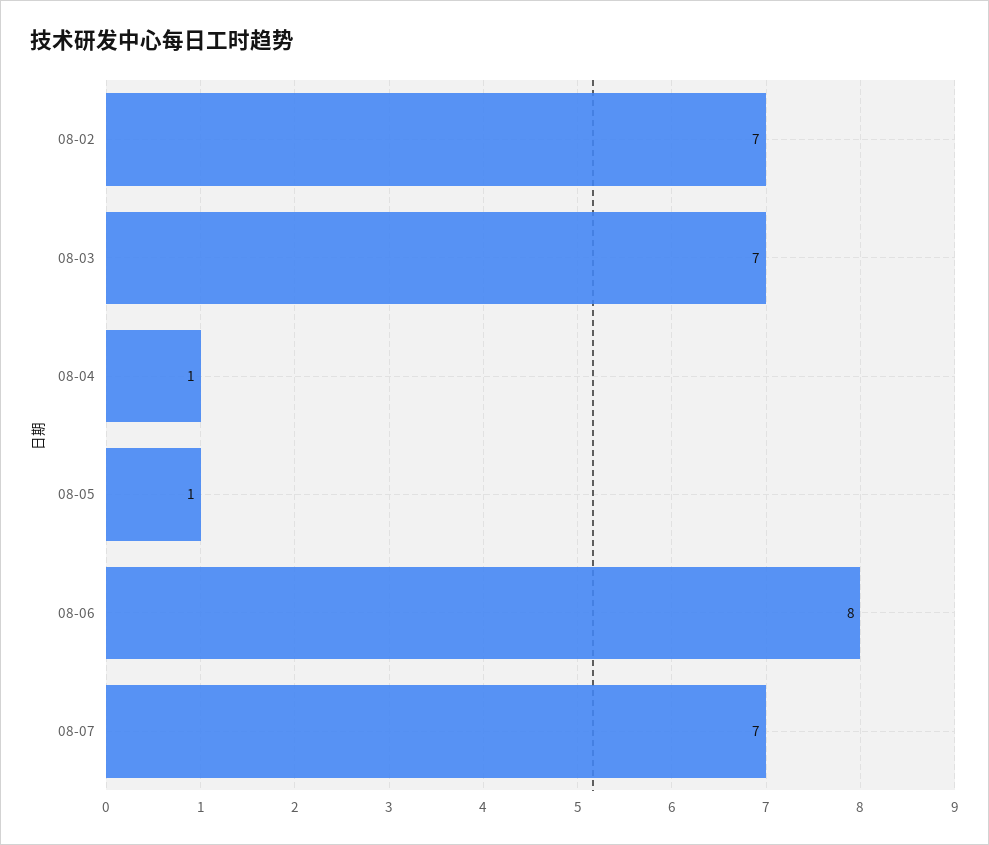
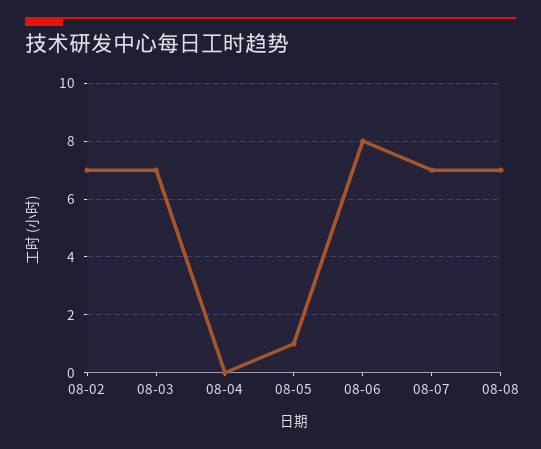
08-04: 1 -> 0
08-08: none -> 7

